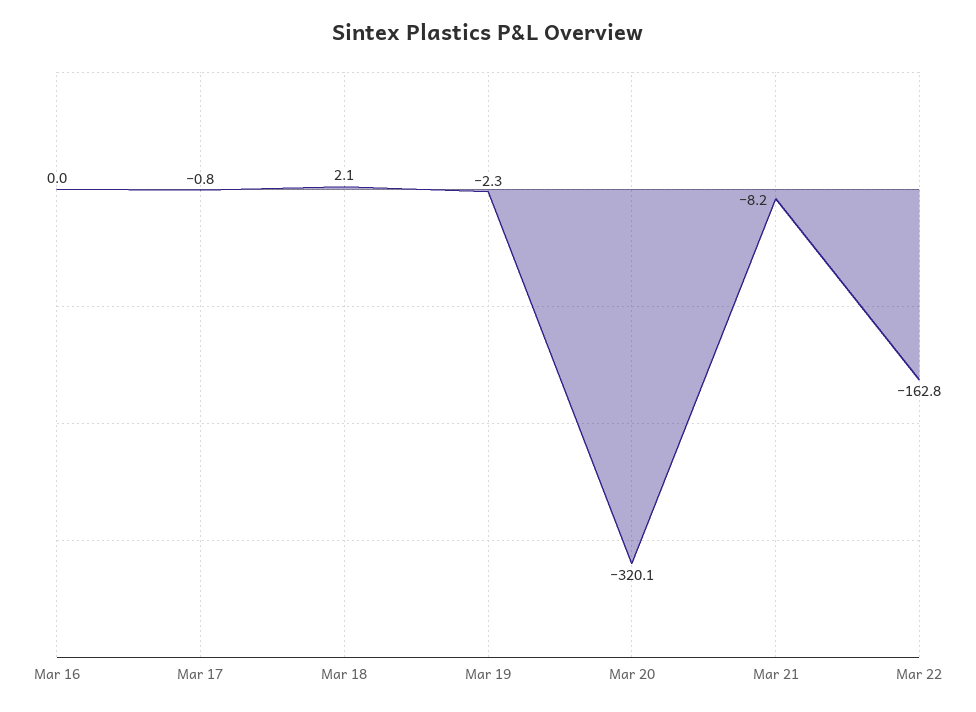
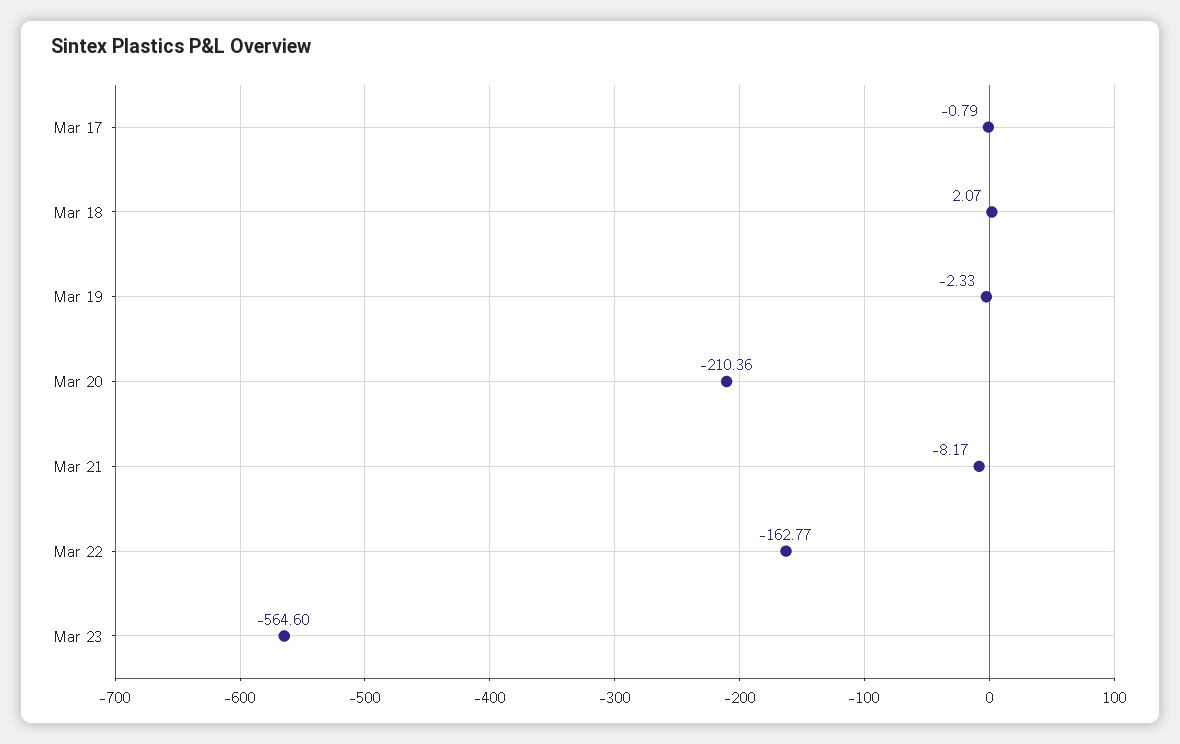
Mar 16: 0 -> none
Mar 20: -320.1 -> -210.36
Mar 23: none -> -564.6

